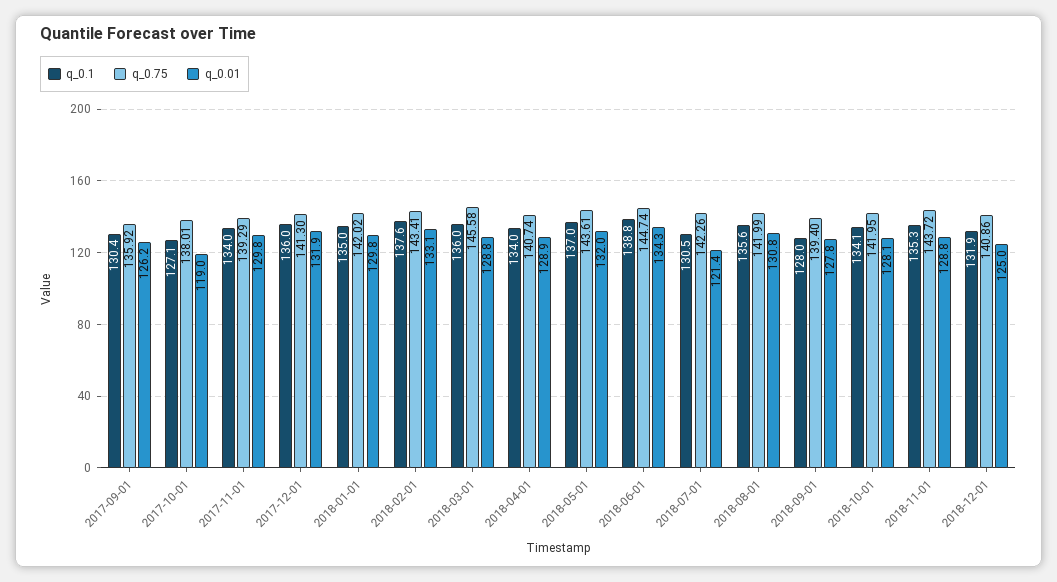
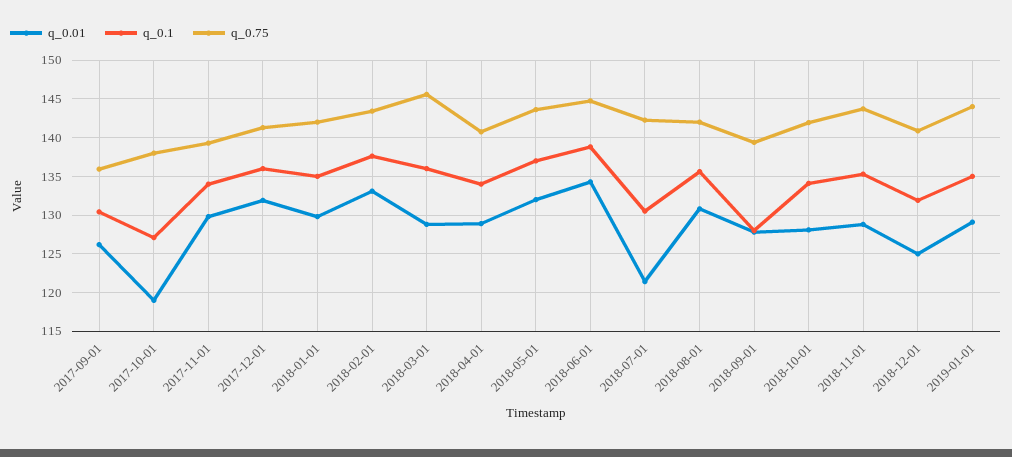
q_0.01, 2019-01-01: none -> 129
q_0.1, 2019-01-01: none -> 135
q_0.75, 2019-01-01: none -> 144

